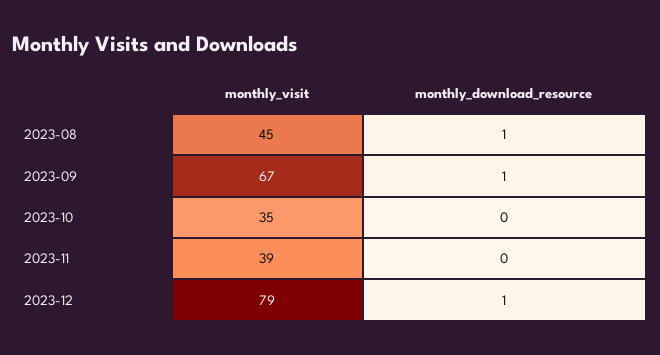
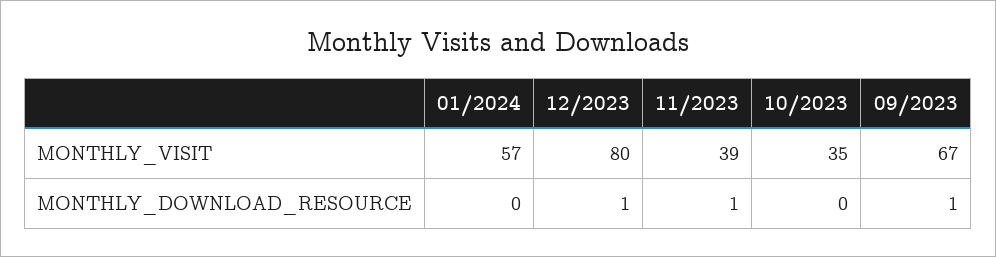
monthly_visit, 2023-08: 45 -> none
monthly_download_resource, 2023-08: 1 -> none
monthly_download_resource, 2023-11: 0 -> 1
monthly_visit, 2023-12: 79 -> 80
monthly_visit, 01/2024: none -> 57
monthly_download_resource, 01/2024: none -> 0

